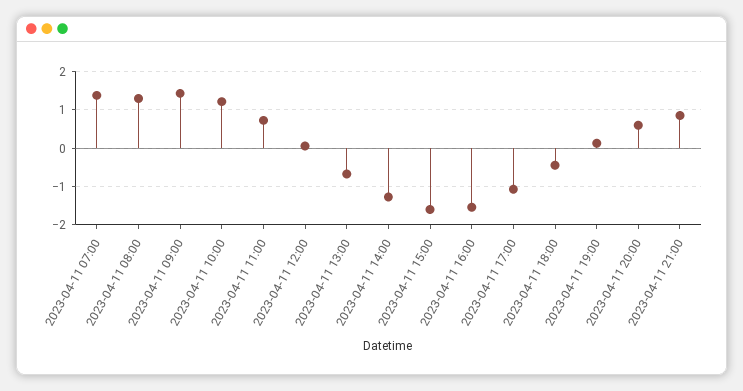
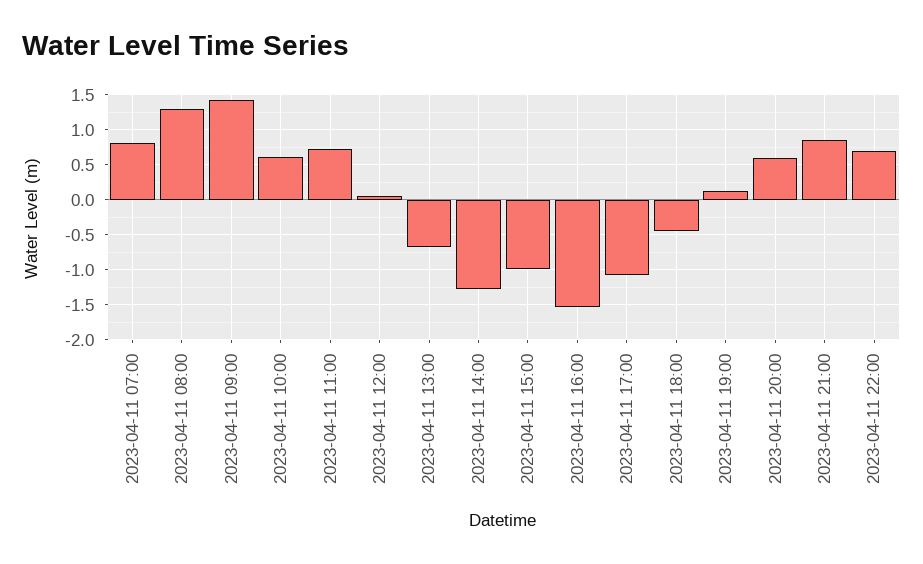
2023-04-11 07:00: 1.4 -> 0.8
2023-04-11 10:00: 1.2 -> 0.6
2023-04-11 15:00: -1.6 -> -1
2023-04-11 22:00: none -> 0.7

